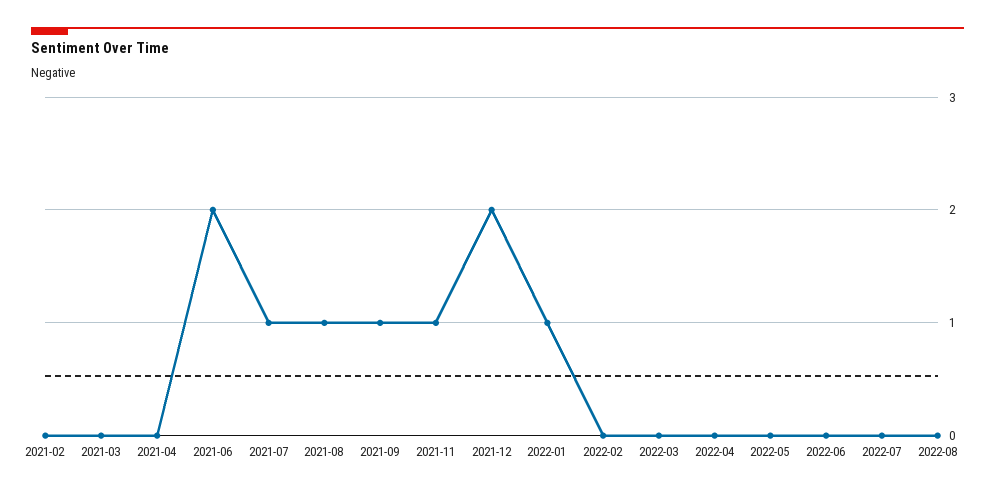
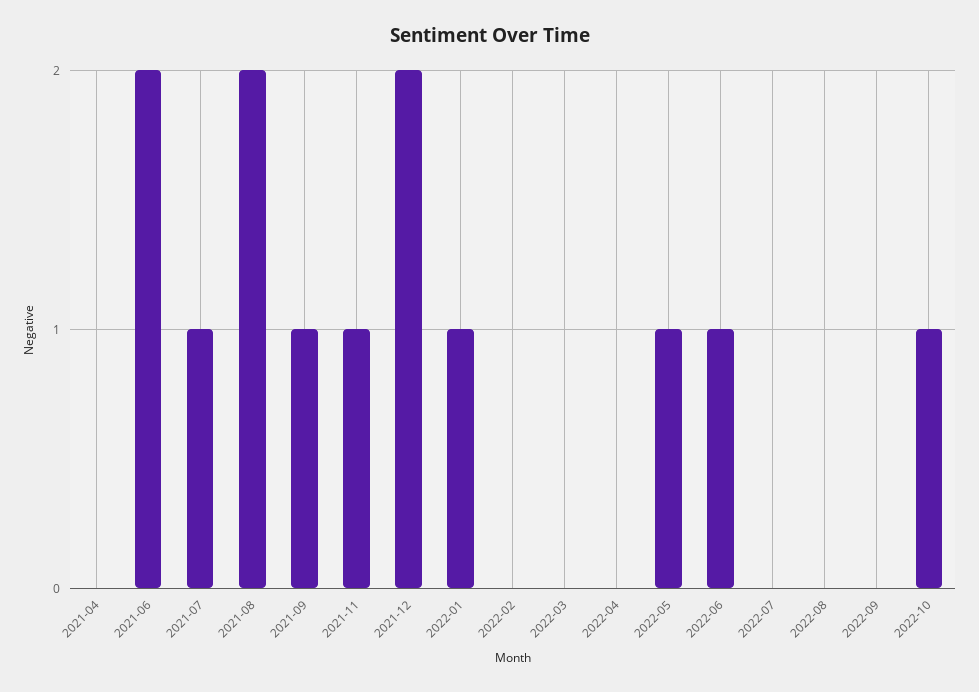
2021-02: 0 -> none
2021-03: 0 -> none
2021-08: 1 -> 2
2022-05: 0 -> 1
2022-06: 0 -> 1
2022-09: none -> 0
2022-10: none -> 1

